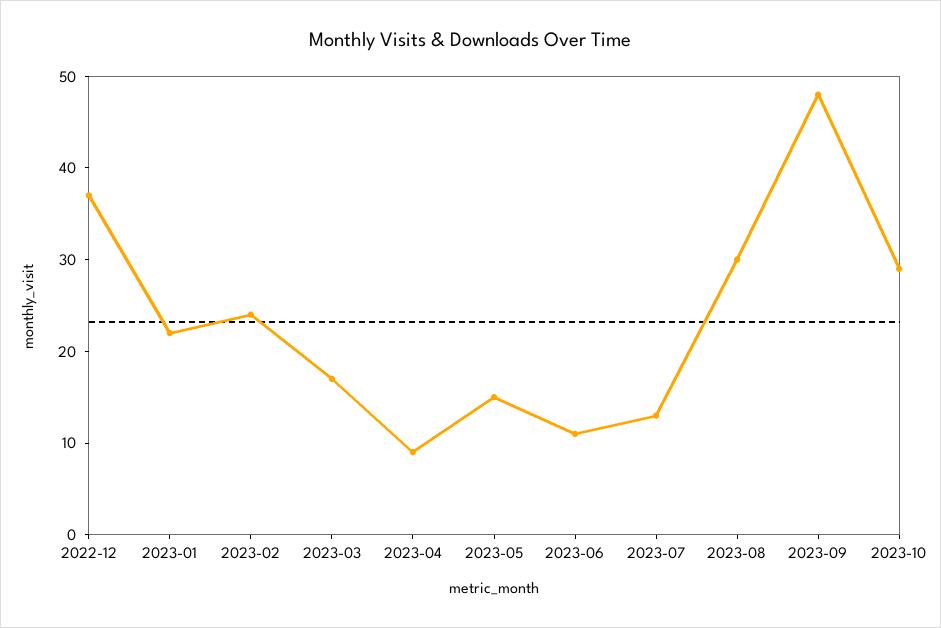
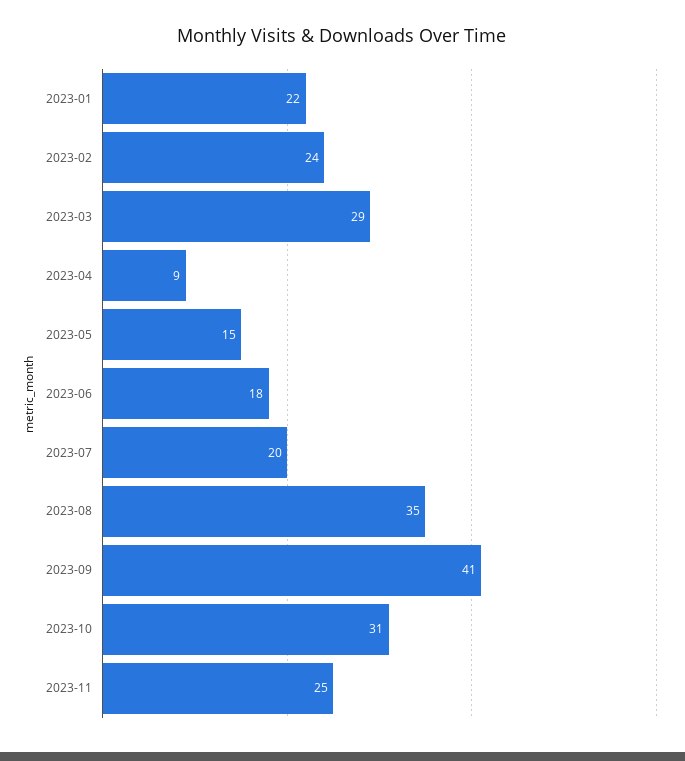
2022-12: 37 -> none
2023-03: 17 -> 29
2023-06: 11 -> 18
2023-07: 13 -> 20
2023-08: 30 -> 35
2023-09: 48 -> 41
2023-10: 29 -> 31
2023-11: none -> 25

